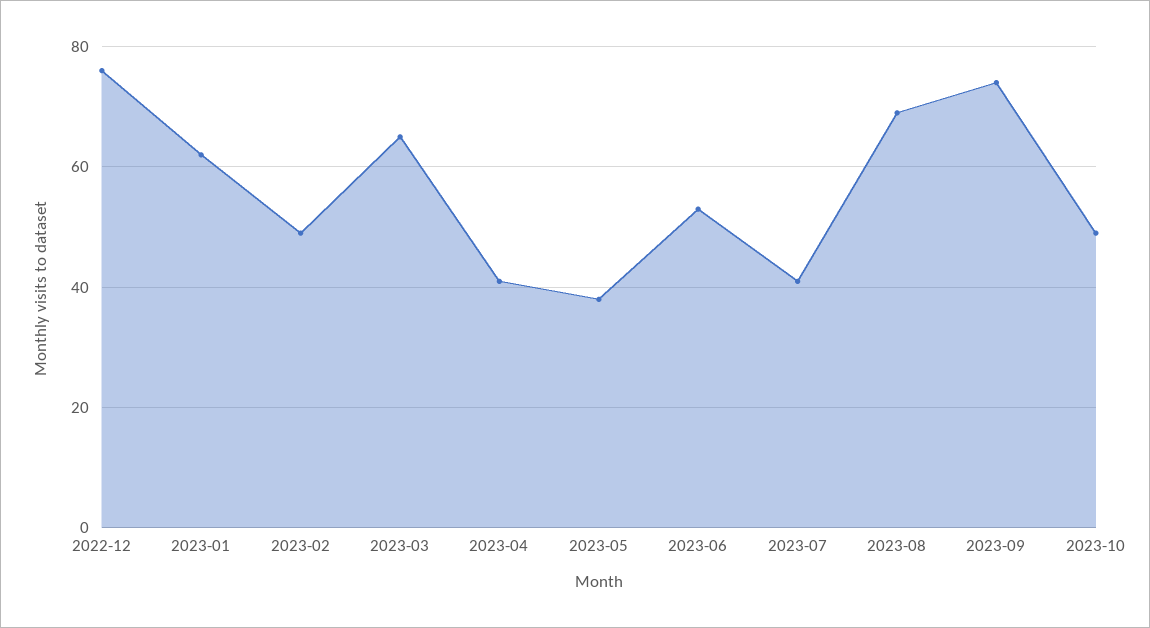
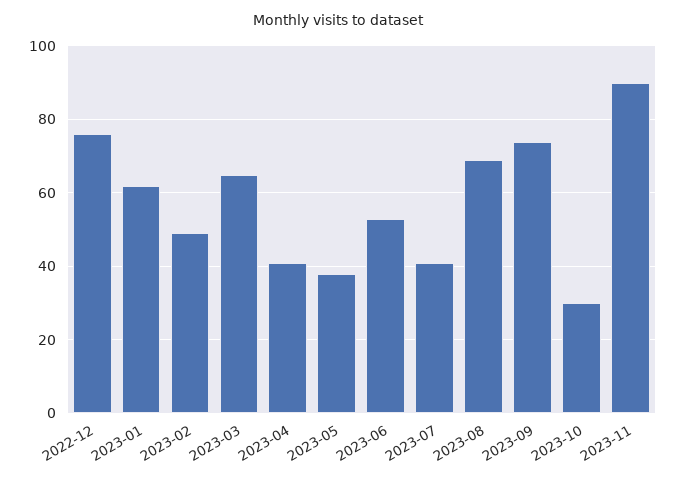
2023-10: 50 -> 30
2023-11: none -> 90

